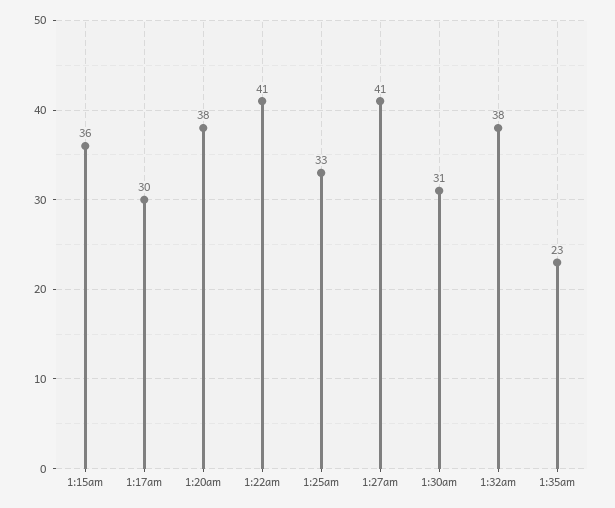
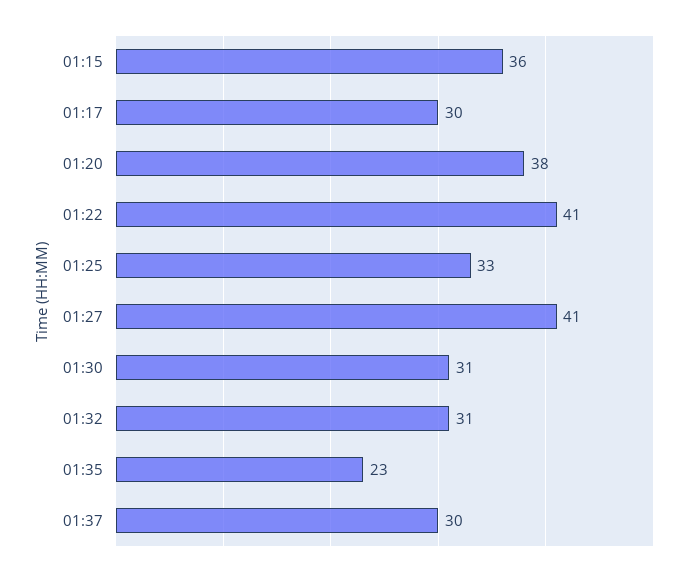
1:32am: 38 -> 31
01:37: none -> 30

